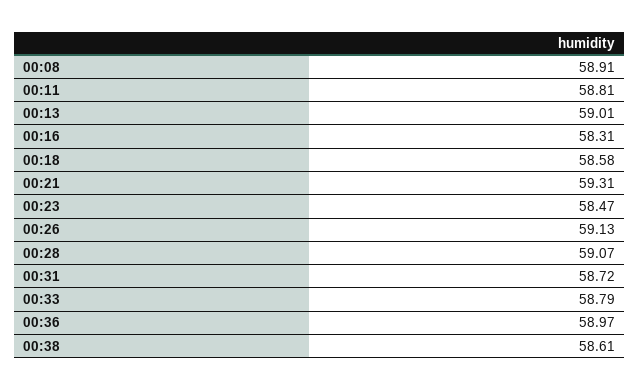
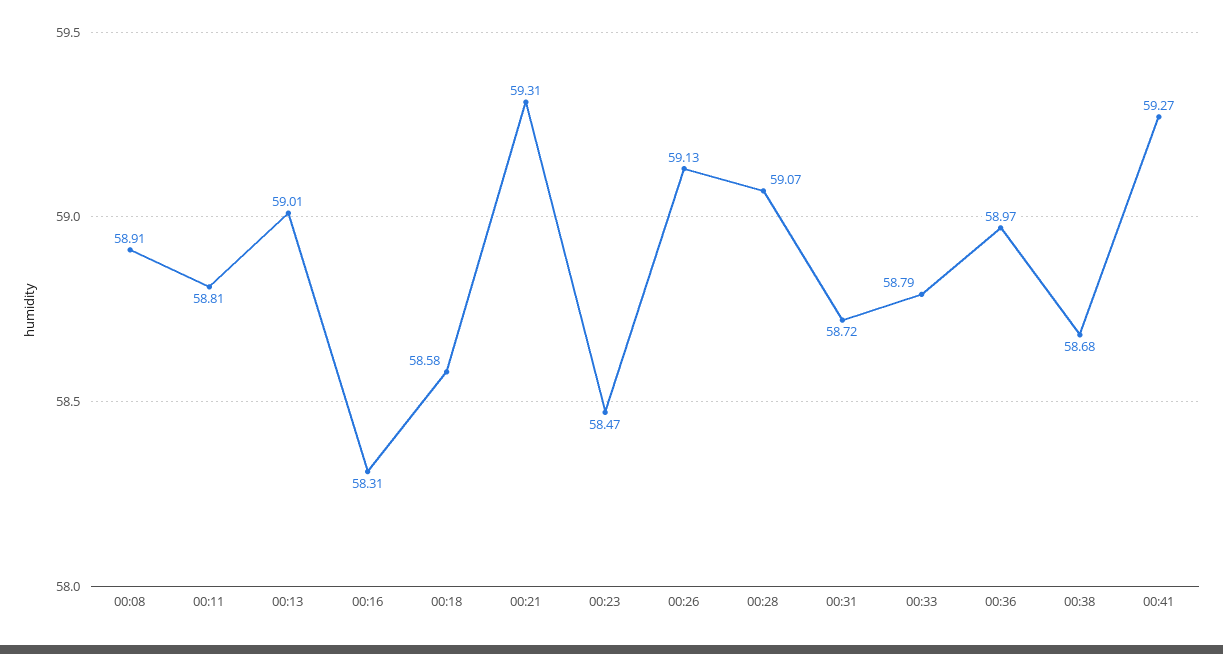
00:38: 58.61 -> 58.68
00:41: none -> 59.27

